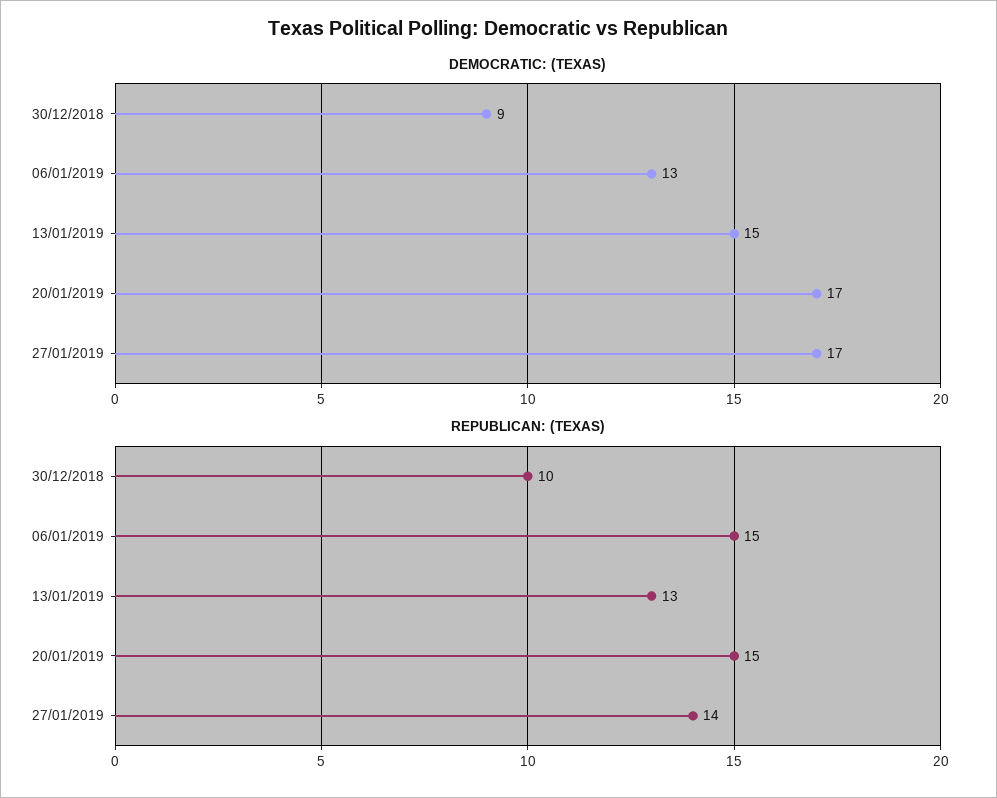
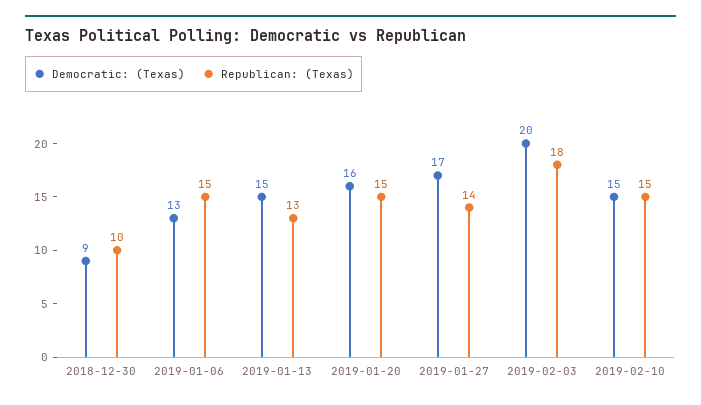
DEMOCRATIC: (TEXAS), 20/01/2019: 17 -> 16
DEMOCRATIC: (TEXAS), 2019-02-03: none -> 20
REPUBLICAN: (TEXAS), 2019-02-03: none -> 18
DEMOCRATIC: (TEXAS), 2019-02-10: none -> 15
REPUBLICAN: (TEXAS), 2019-02-10: none -> 15

